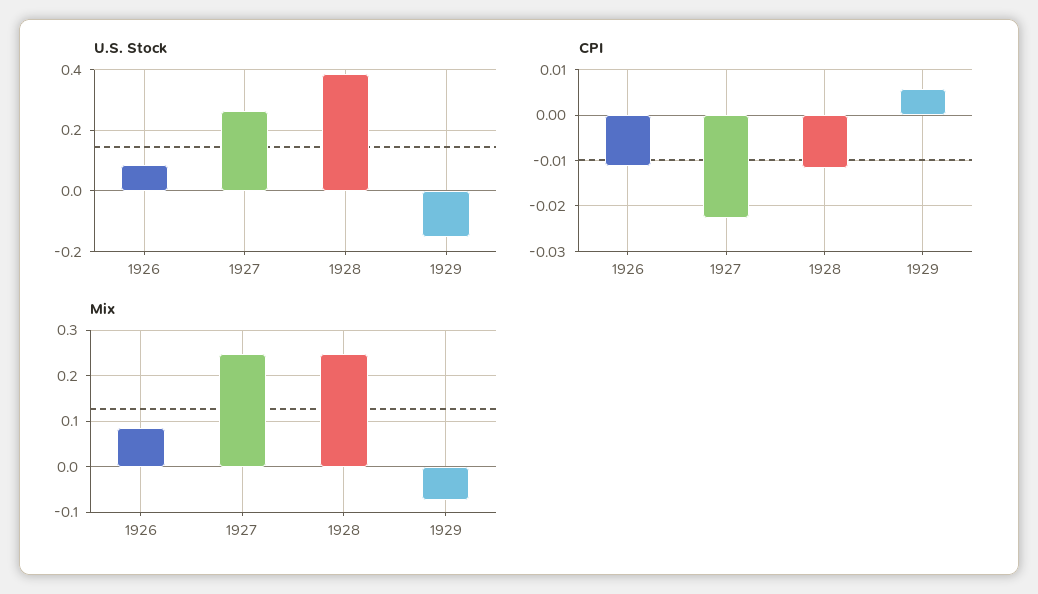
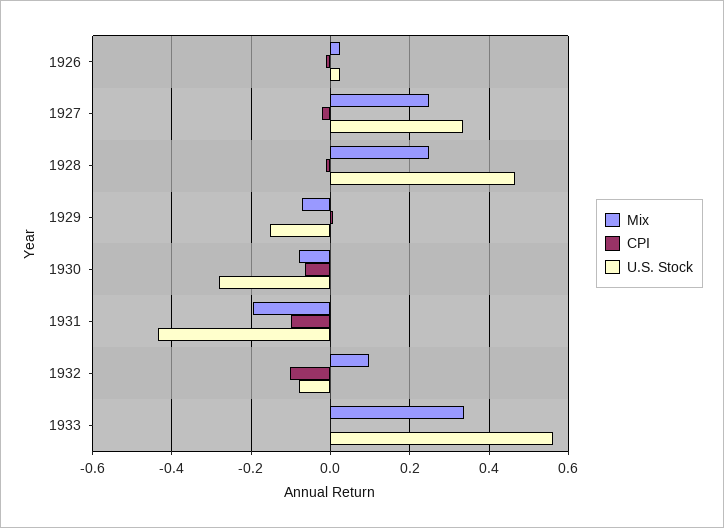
U.S. Stock, 1926: 0.08 -> 0.02
U.S. Stock, 1927: 0.26 -> 0.34
U.S. Stock, 1928: 0.38 -> 0.46
Mix, 1926: 0.08 -> 0.02
Mix, 1930: none -> -0.08
CPI, 1930: none -> -0.06
U.S. Stock, 1930: none -> -0.28
Mix, 1931: none -> -0.2
CPI, 1931: none -> -0.1
U.S. Stock, 1931: none -> -0.44
Mix, 1932: none -> 0.1
CPI, 1932: none -> -0.1
U.S. Stock, 1932: none -> -0.08
Mix, 1933: none -> 0.34
CPI, 1933: none -> 0
U.S. Stock, 1933: none -> 0.56

